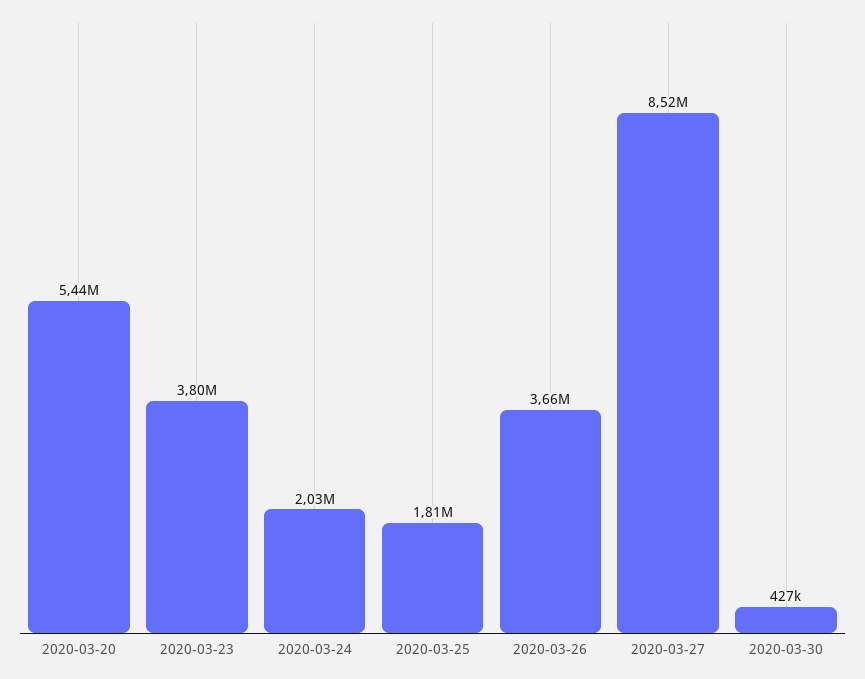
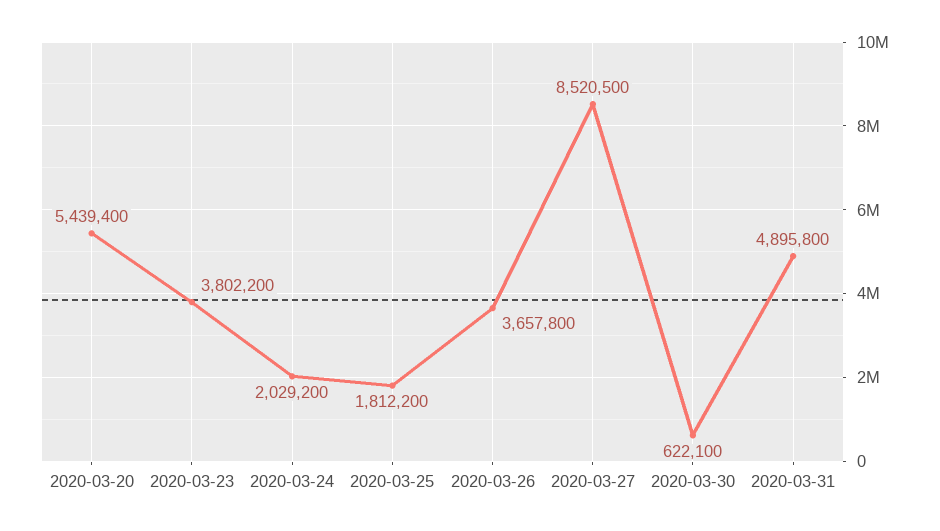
2020-03-30: 427000 -> 622100
2020-03-31: none -> 4895800

